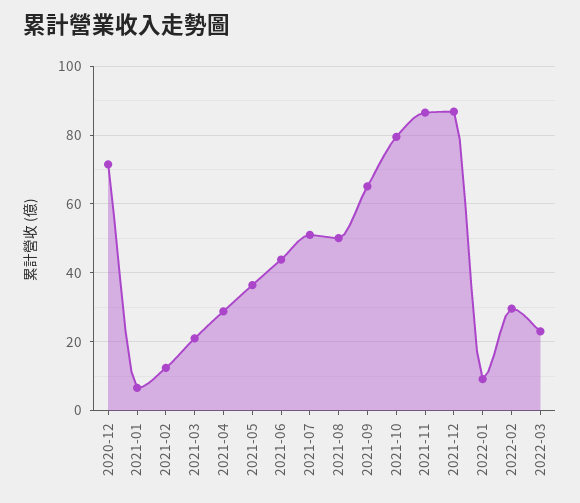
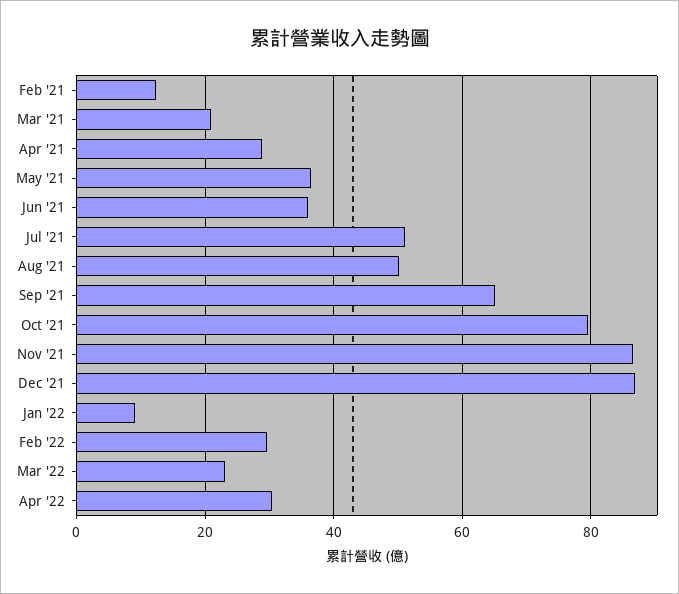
2020-12: 72 -> none
2021-01: 6 -> none
2021-06: 44 -> 36
Apr '22: none -> 30

